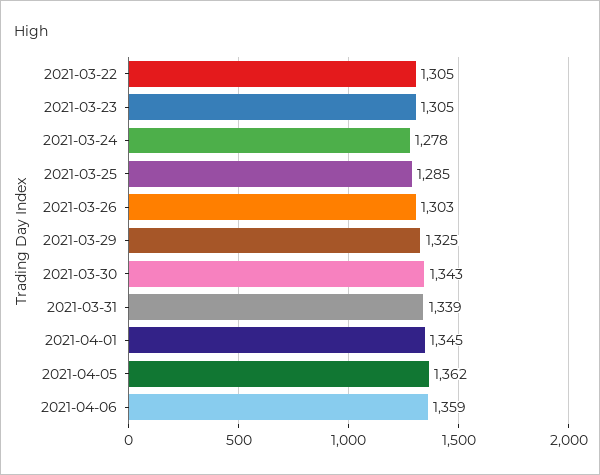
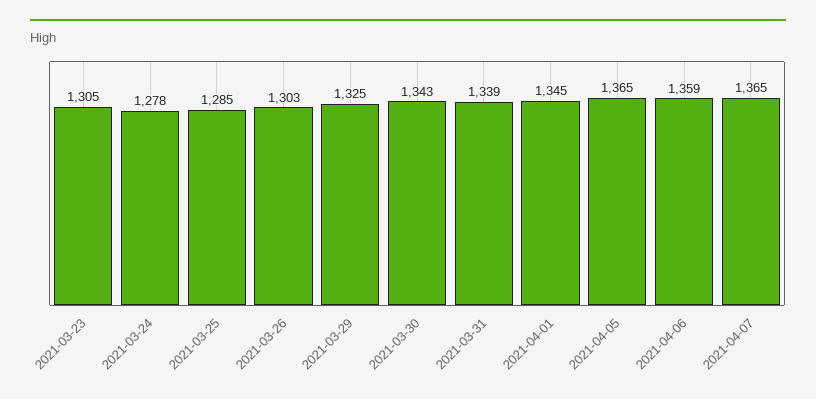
2021-03-22: 1305 -> none
2021-04-05: 1362 -> 1365
2021-04-07: none -> 1365

